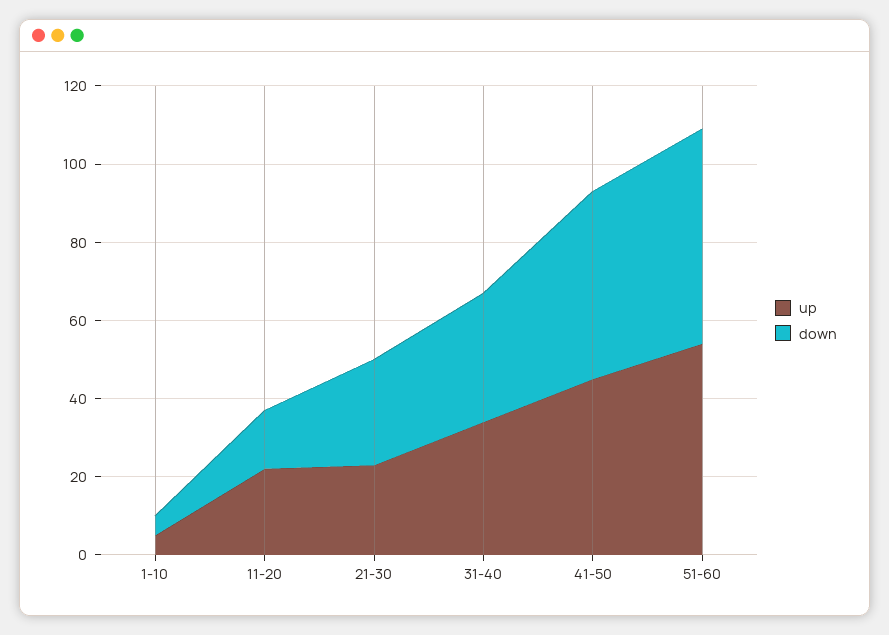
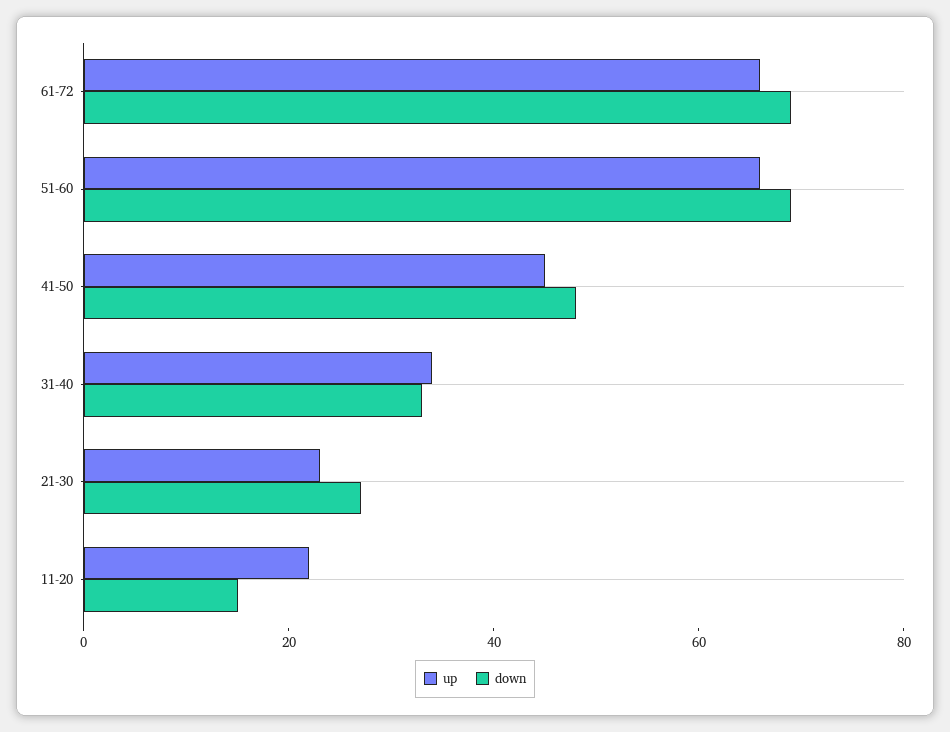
up, 1-10: 5 -> none
down, 1-10: 5 -> none
up, 51-60: 55 -> 65
down, 51-60: 55 -> 70
up, 61-72: none -> 65
down, 61-72: none -> 70

